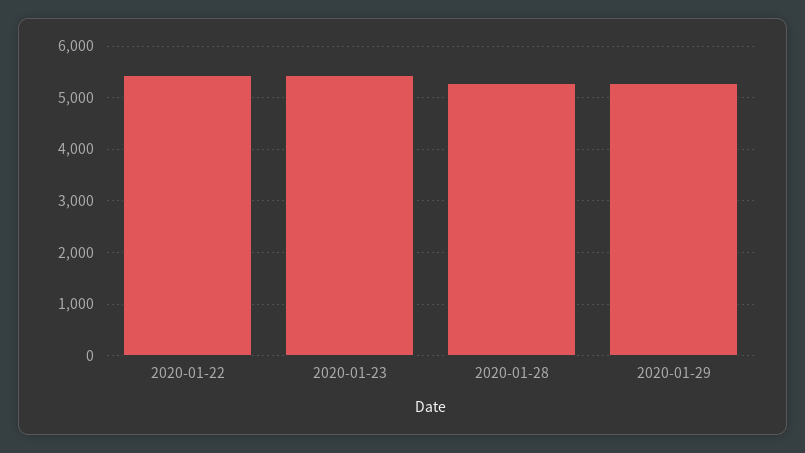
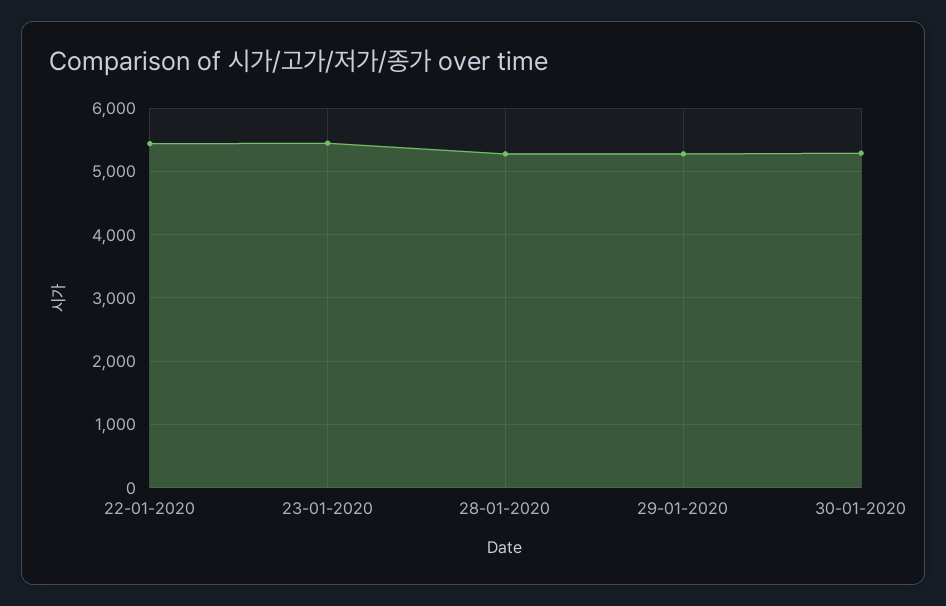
30-01-2020: none -> 5300

